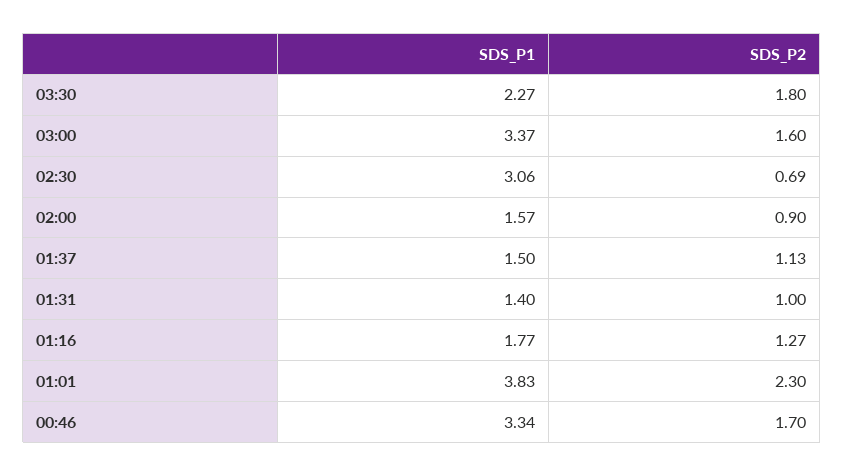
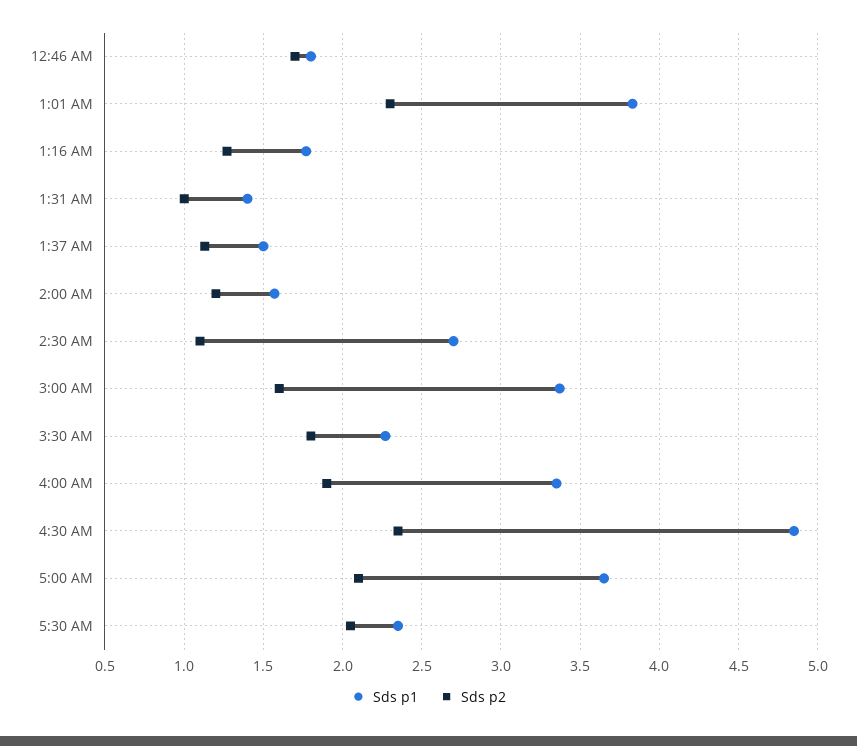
SDS_P1, 02:30: 3.06 -> 2.7
SDS_P2, 02:30: 0.69 -> 1.1
SDS_P2, 02:00: 0.9 -> 1.2
SDS_P1, 00:46: 3.34 -> 1.8
SDS_P1, 4:00 AM: none -> 3.35
SDS_P2, 4:00 AM: none -> 1.9
SDS_P1, 4:30 AM: none -> 4.85
SDS_P2, 4:30 AM: none -> 2.35
SDS_P1, 5:00 AM: none -> 3.65
SDS_P2, 5:00 AM: none -> 2.1
SDS_P1, 5:30 AM: none -> 2.35
SDS_P2, 5:30 AM: none -> 2.05

